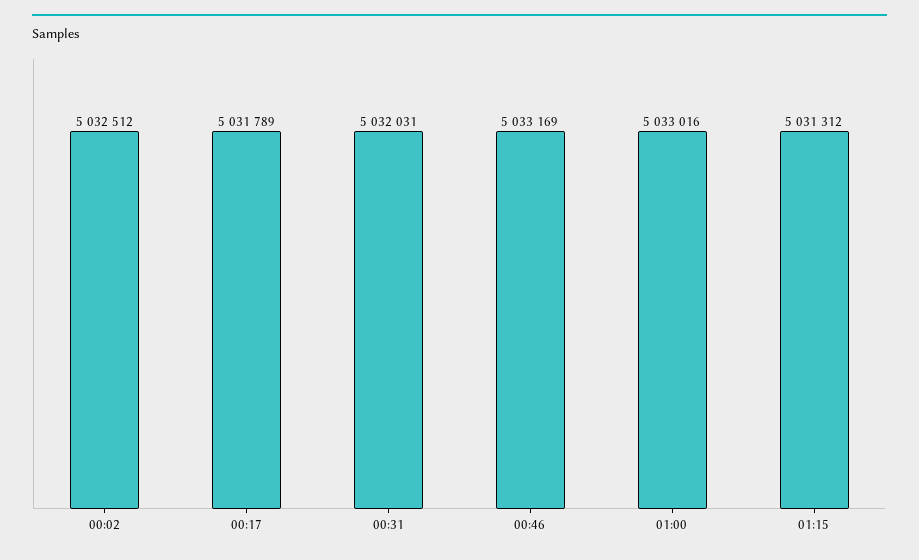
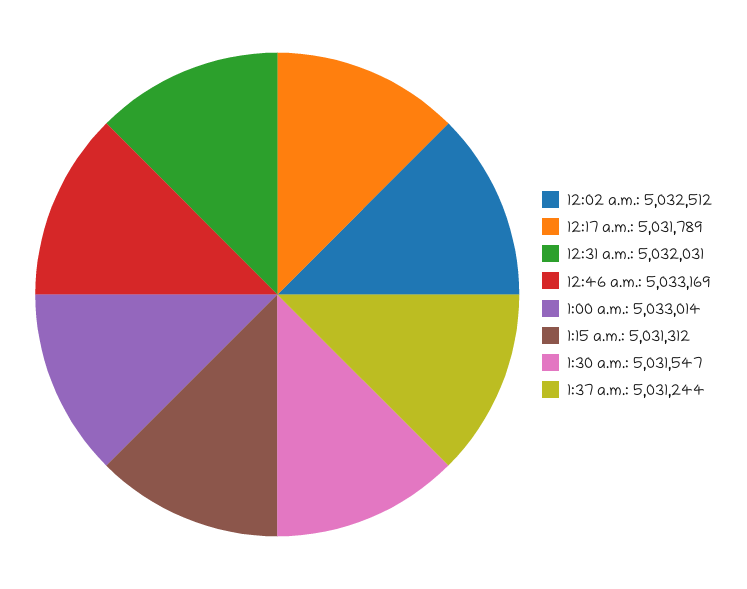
01:00: 5033016 -> 5033014
1:30 a.m.: none -> 5031547
1:37 a.m.: none -> 5031244

